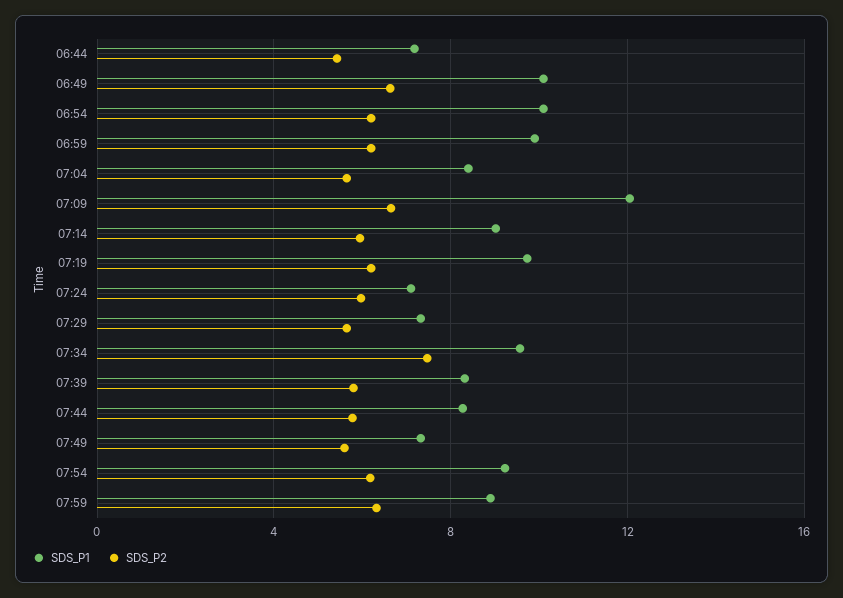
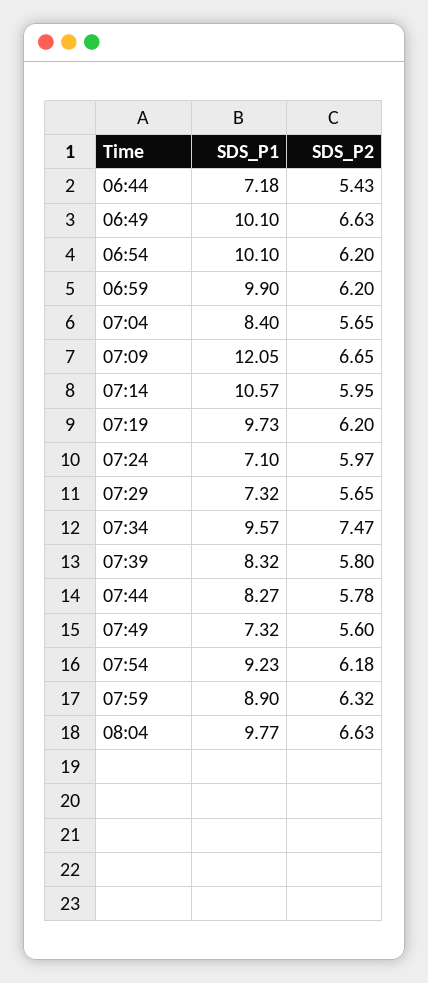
SDS_P1, 07:14: 9 -> 10.57
SDS_P1, 08:04: none -> 9.77
SDS_P2, 08:04: none -> 6.63

